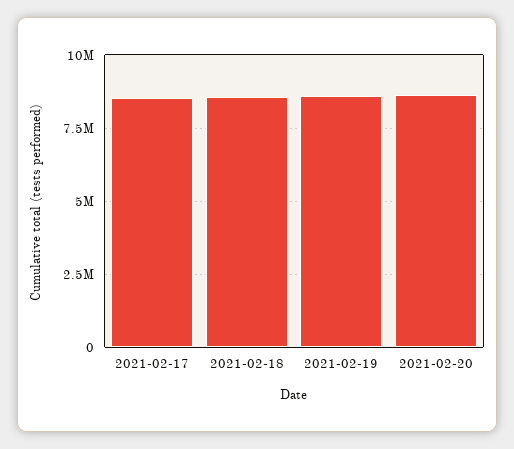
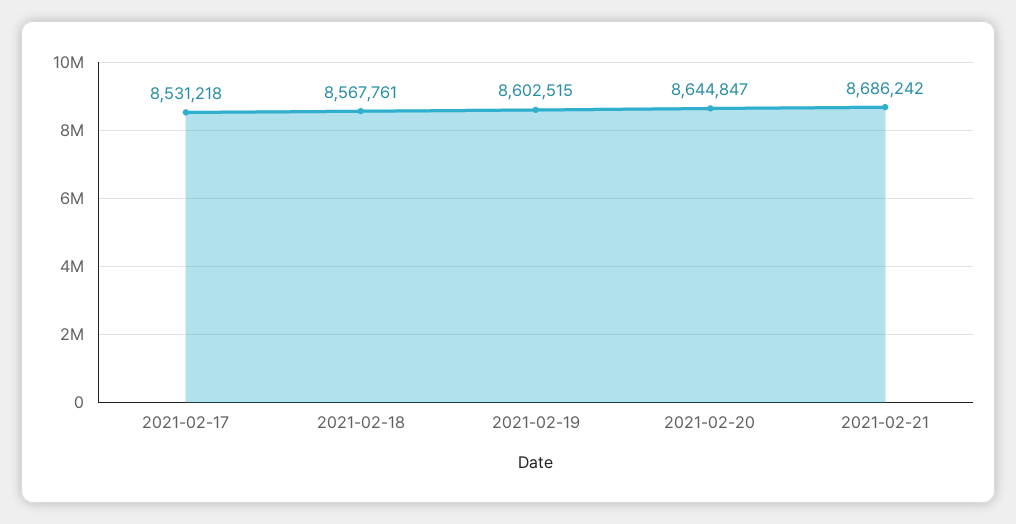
2021-02-21: none -> 8686242

